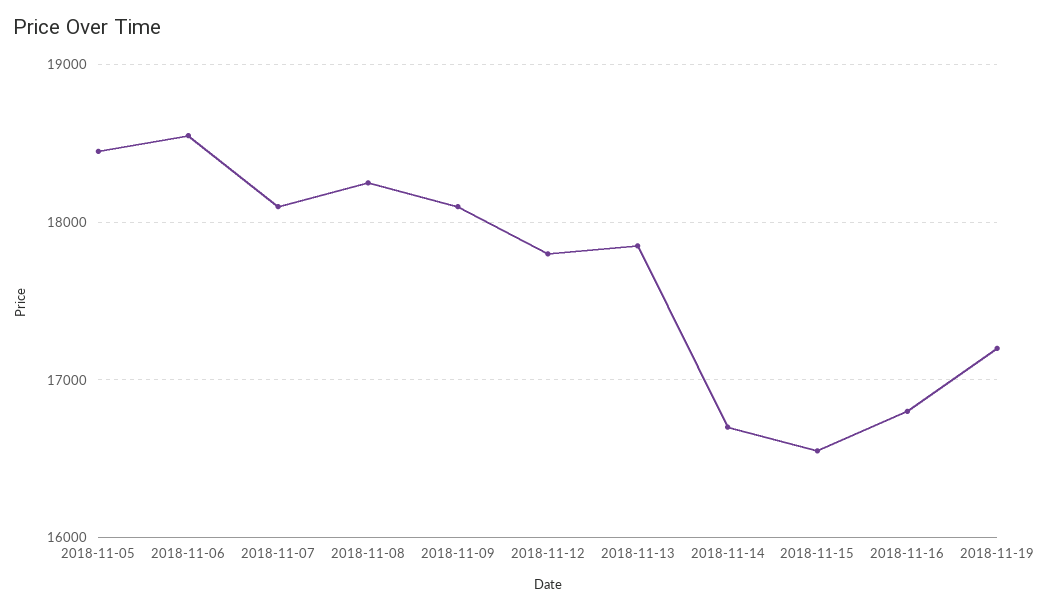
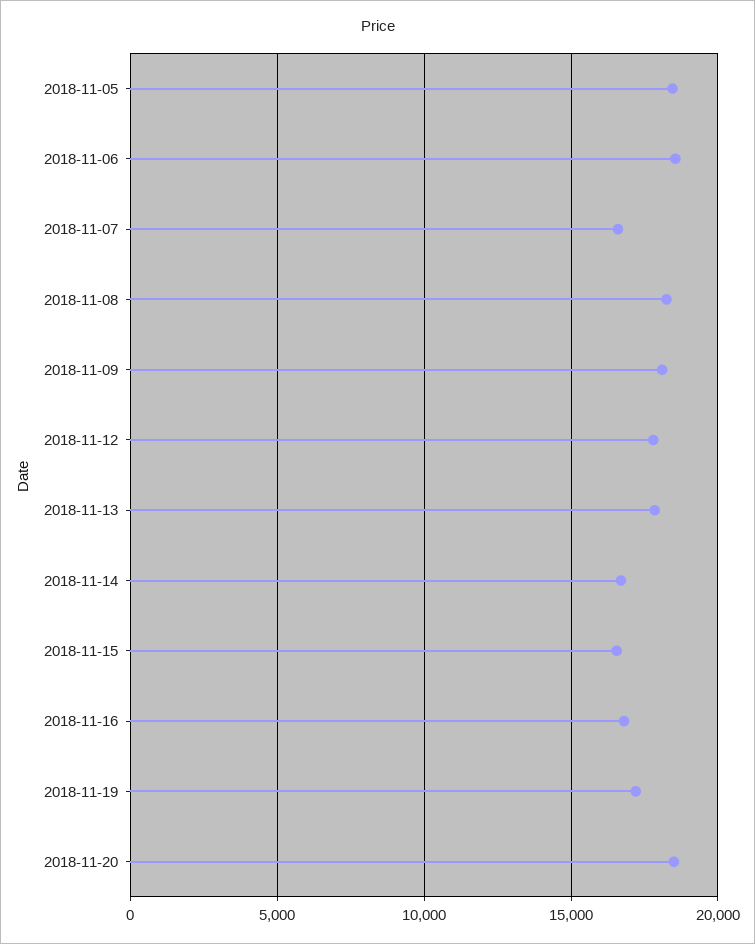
2018-11-07: 18100 -> 16500
2018-11-20: none -> 18500

